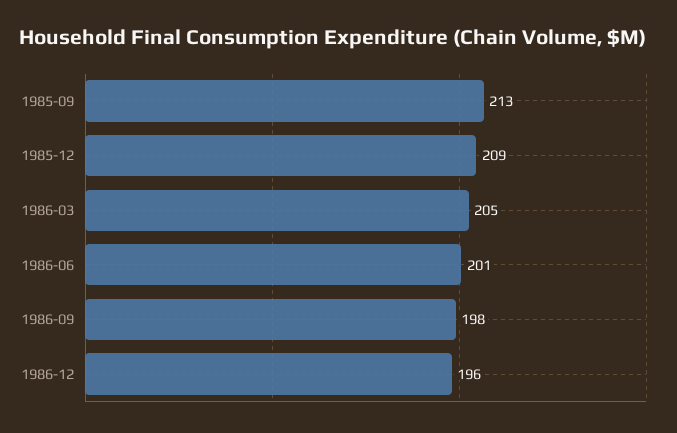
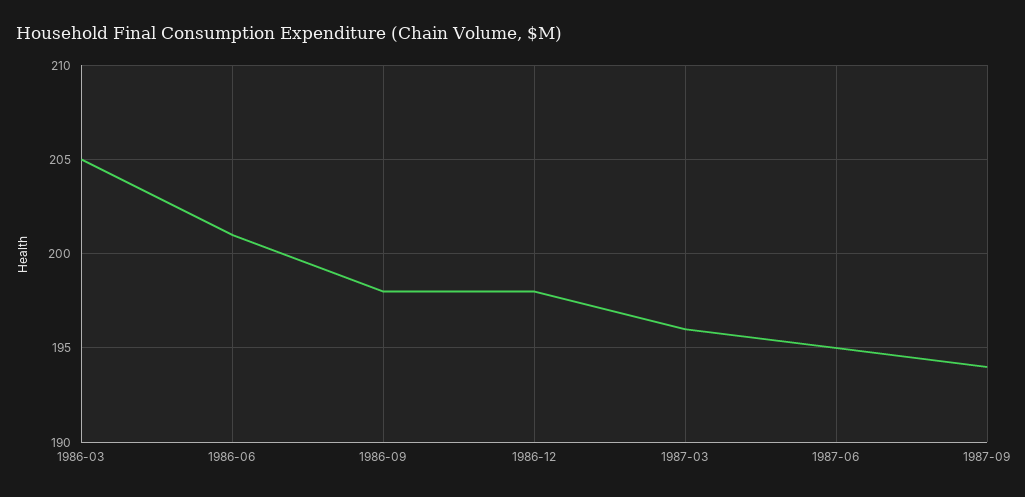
1985-09: 213 -> none
1985-12: 209 -> none
1986-12: 196 -> 198
1987-03: none -> 196
1987-06: none -> 195
1987-09: none -> 194

